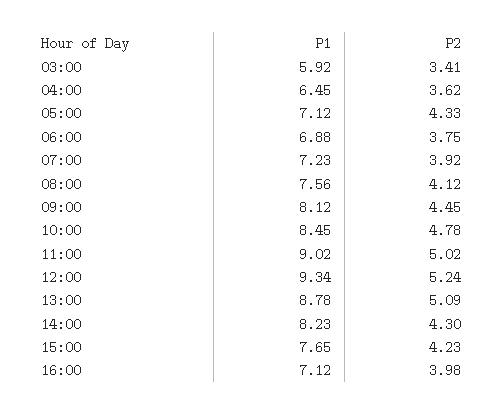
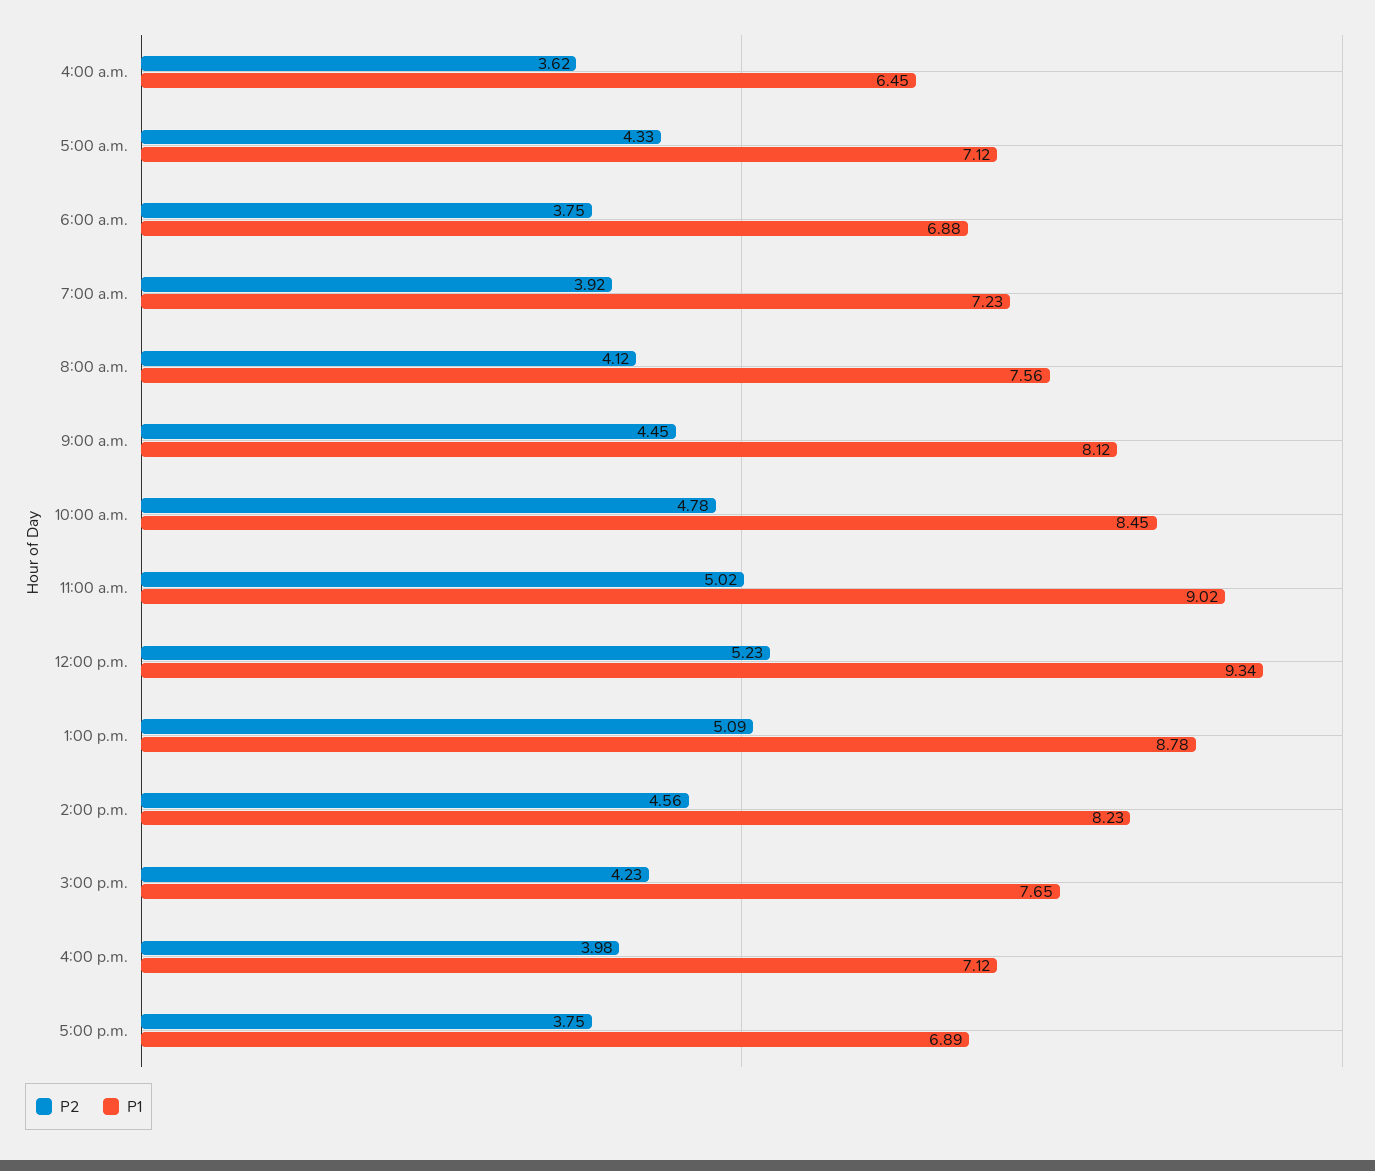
P1, 03:00: 5.92 -> none
P2, 03:00: 3.41 -> none
P2, 12:00: 5.24 -> 5.23
P2, 14:00: 4.3 -> 4.56
P2, 5:00 p.m.: none -> 3.75
P1, 5:00 p.m.: none -> 6.89

